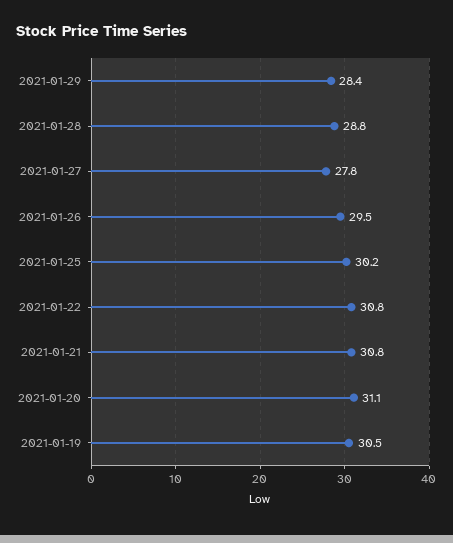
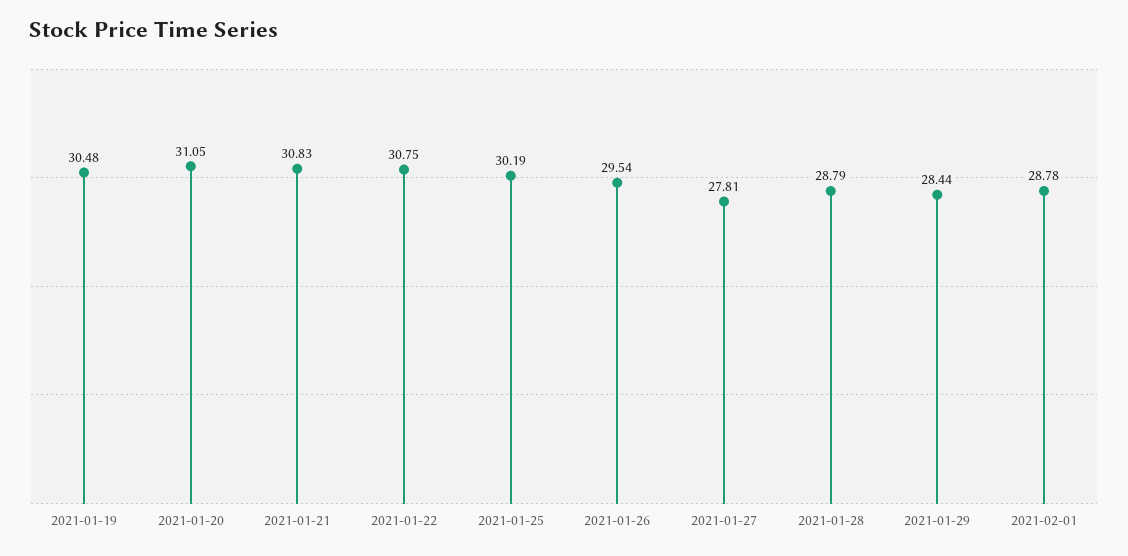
2021-02-01: none -> 28.78

